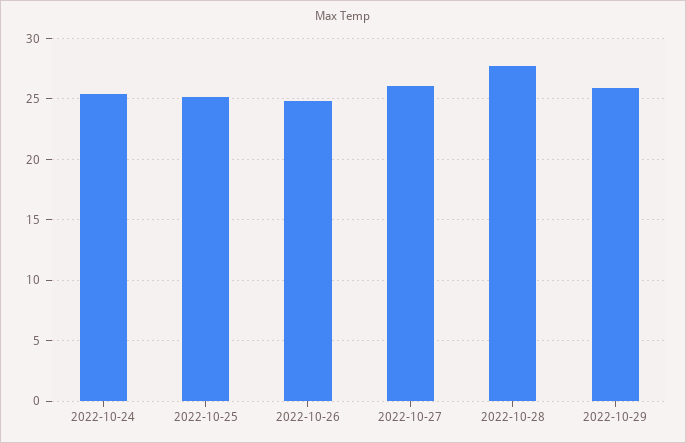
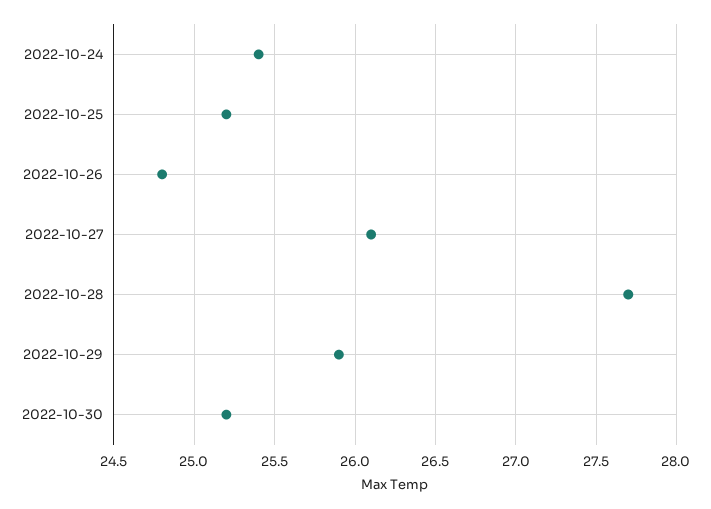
2022-10-30: none -> 25.2

